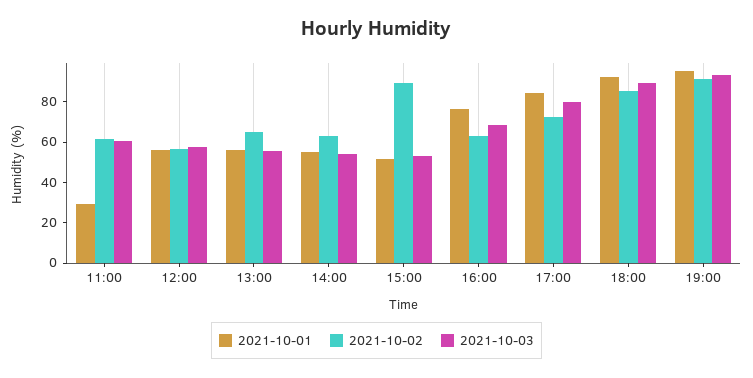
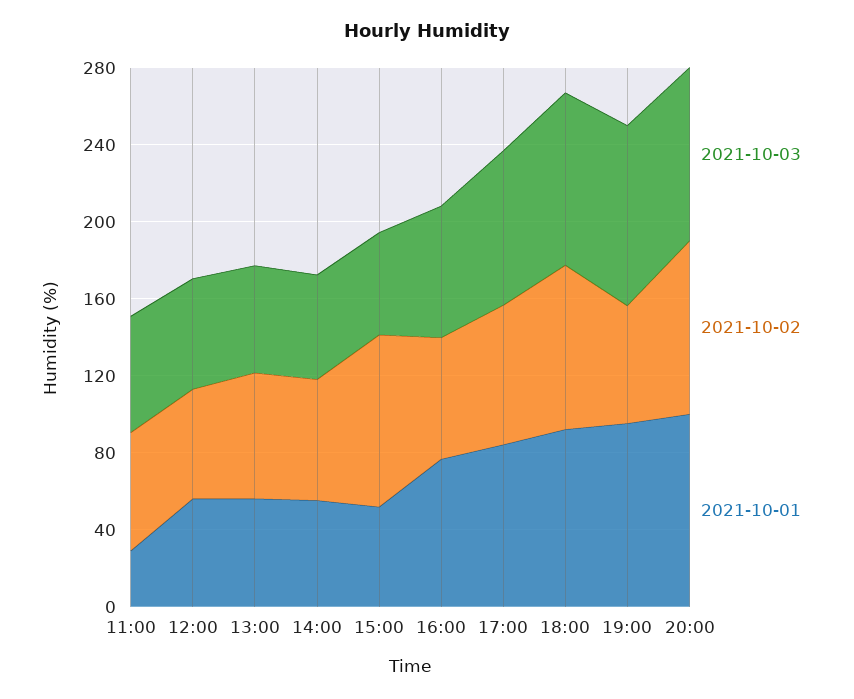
2021-10-02, 19:00: 90 -> 60
2021-10-03, 20:00: none -> 90
2021-10-02, 20:00: none -> 90
2021-10-01, 20:00: none -> 100

